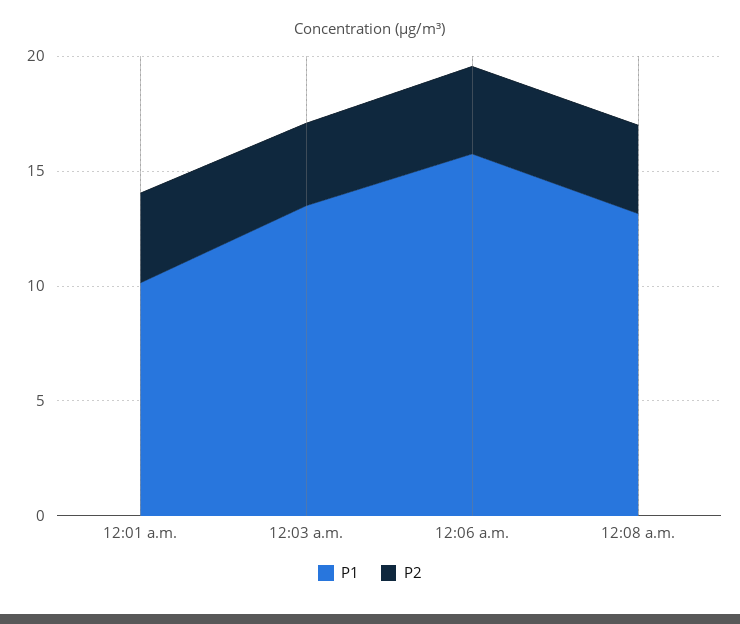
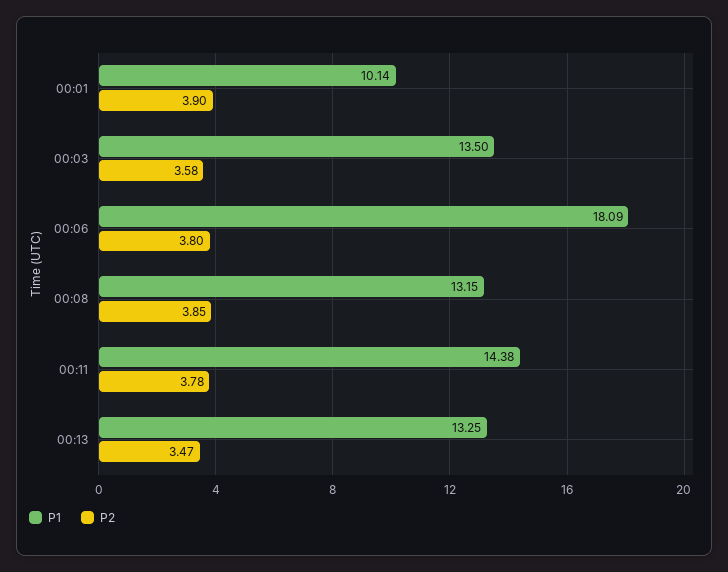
P1, 12:06 a.m.: 16 -> 18.09
P1, 00:11: none -> 14.38
P2, 00:11: none -> 3.78
P1, 00:13: none -> 13.25
P2, 00:13: none -> 3.47

